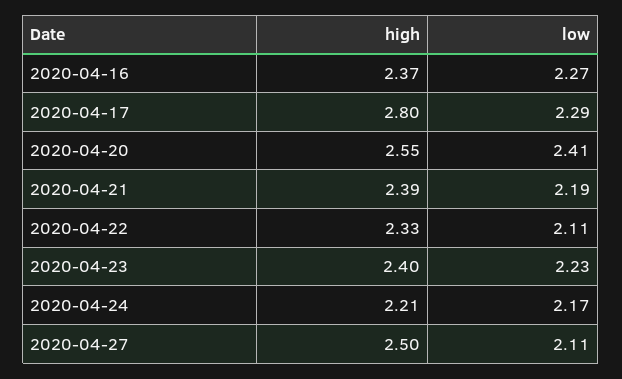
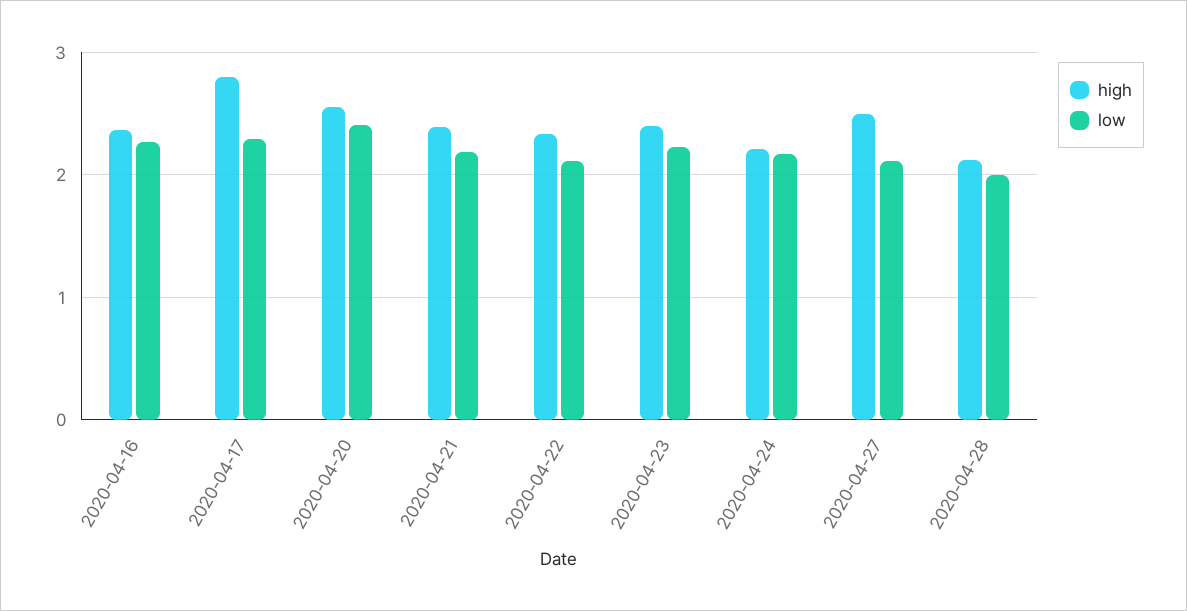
high, 2020-04-28: none -> 2.1
low, 2020-04-28: none -> 2

